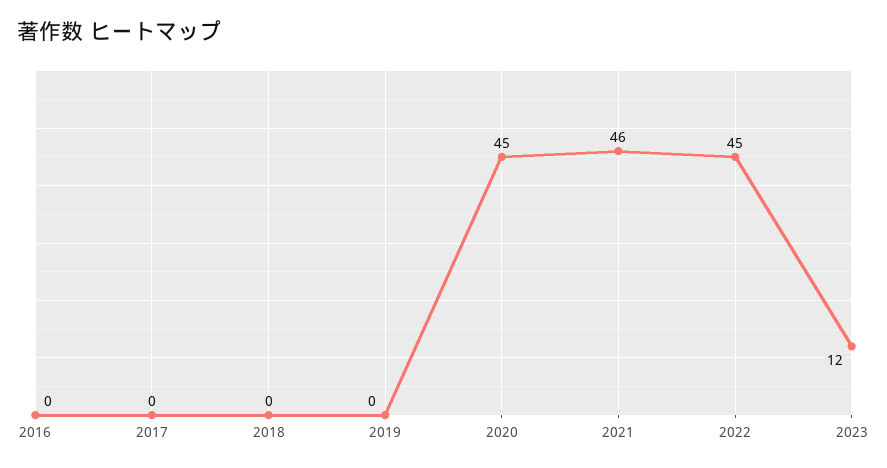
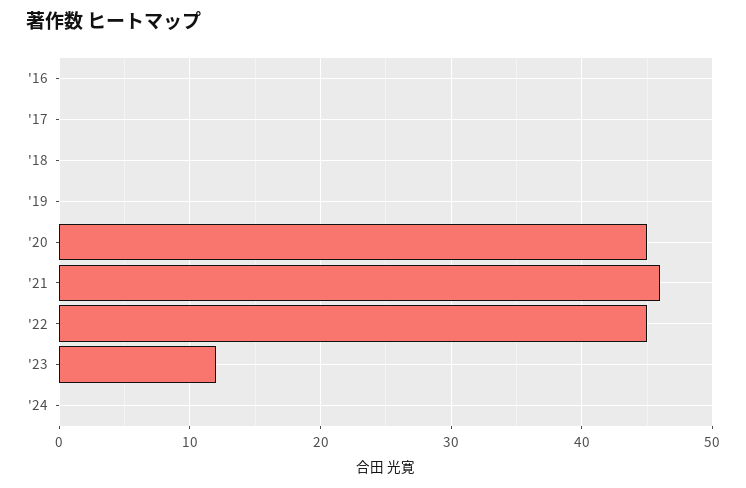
'24: none -> 0

